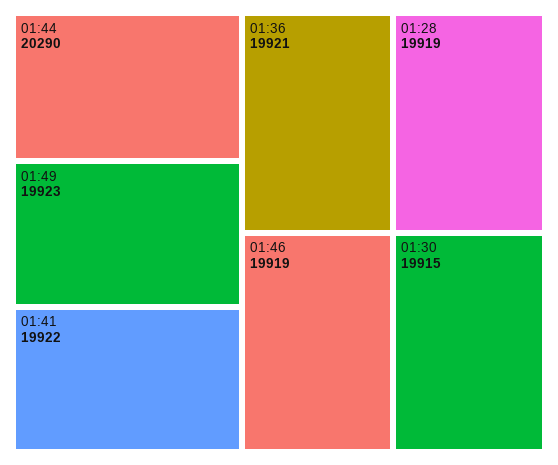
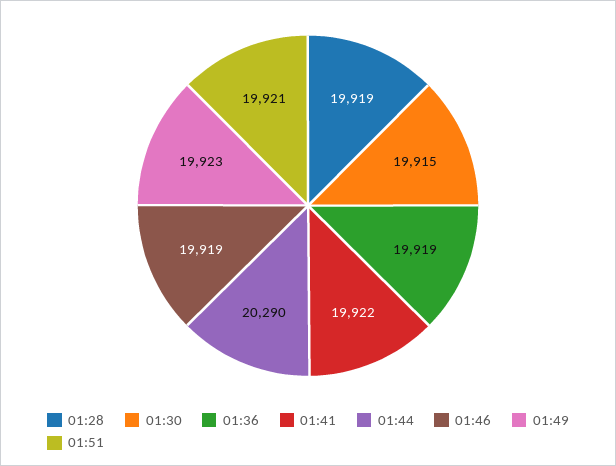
01:36: 19921 -> 19919
01:51: none -> 19921

